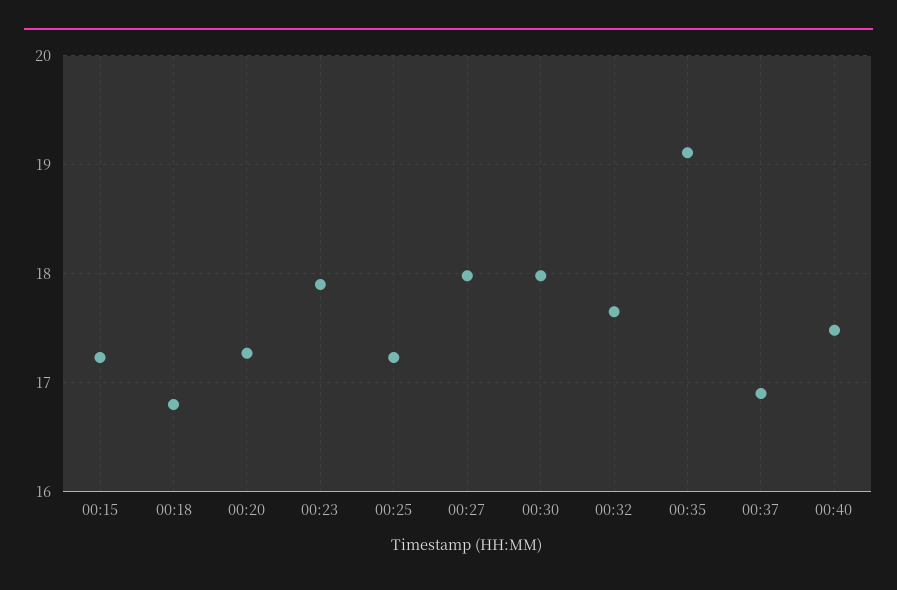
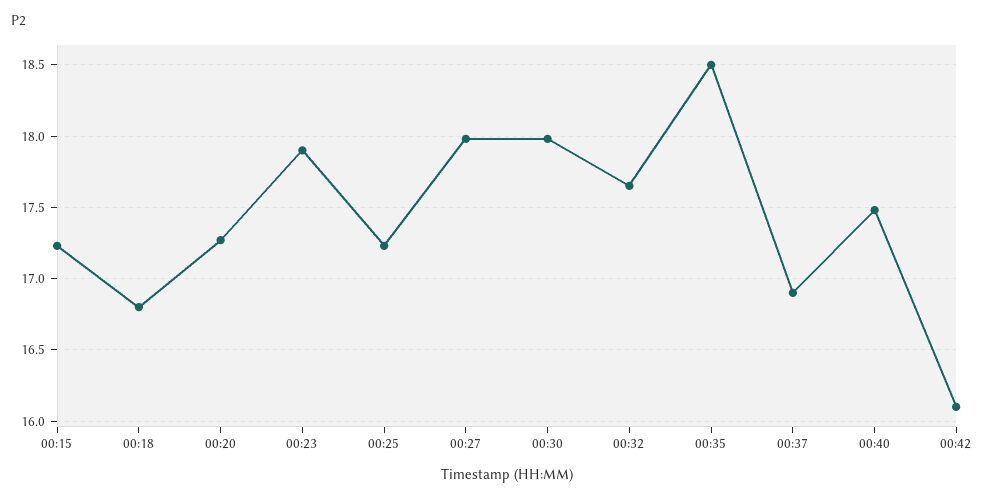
00:35: 19.1 -> 18.5
00:42: none -> 16.1

